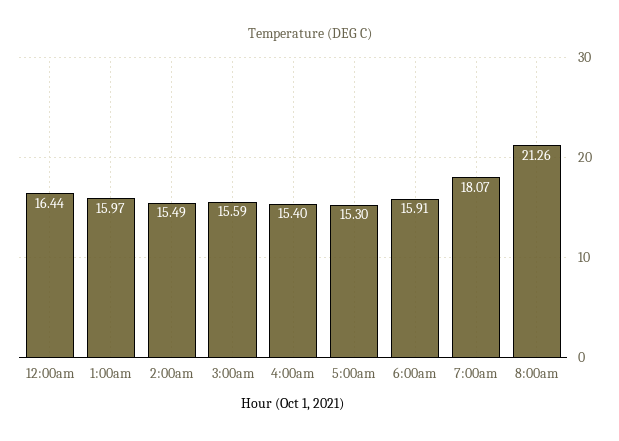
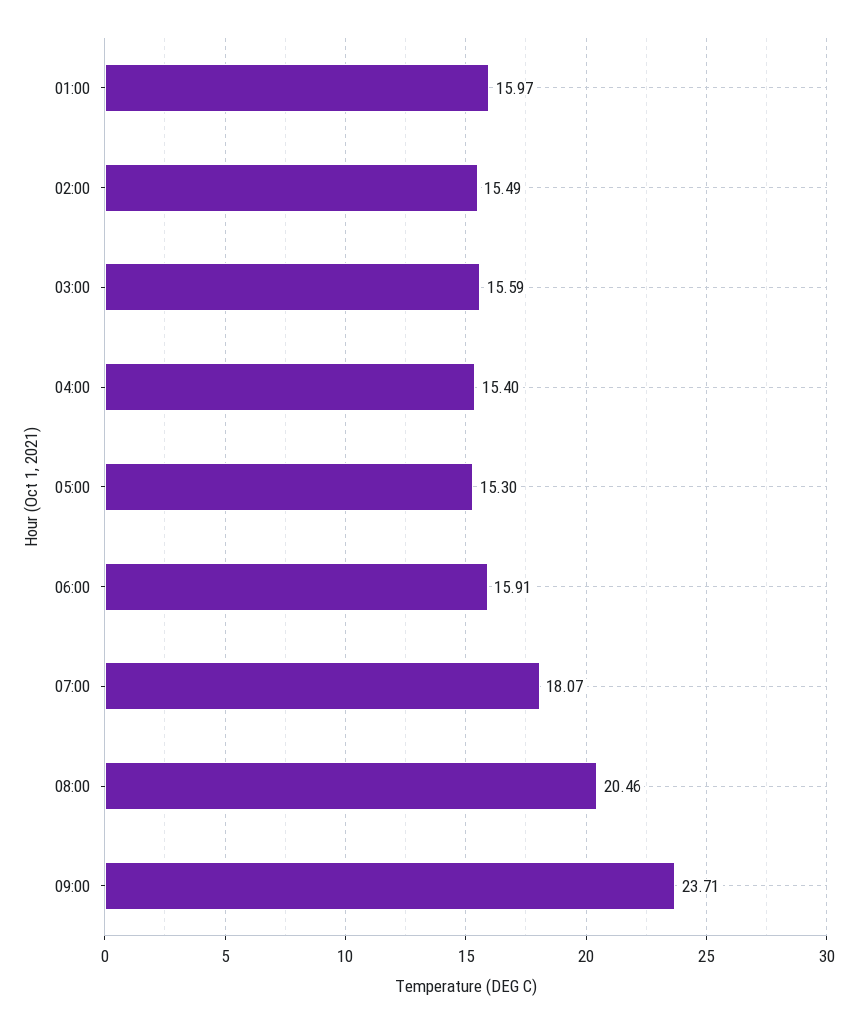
12:00am: 16.44 -> none
8:00am: 21.26 -> 20.46
09:00: none -> 23.71

